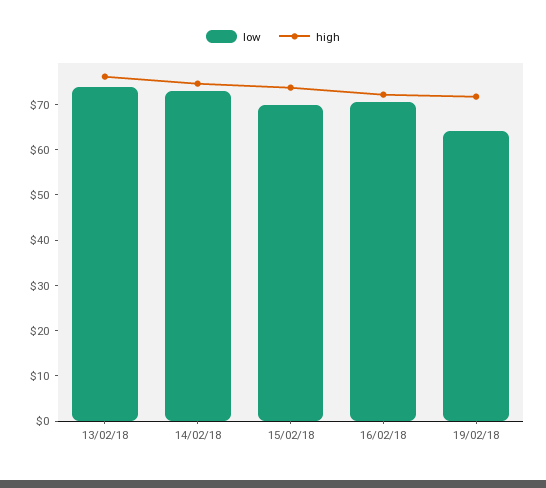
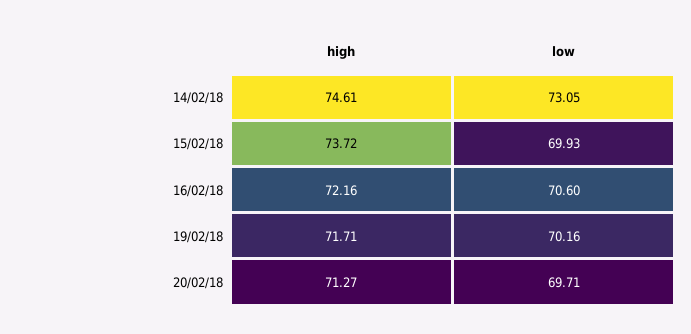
low, 13/02/18: 74 -> none
high, 13/02/18: 76 -> none
low, 19/02/18: 64 -> 70.16
high, 20/02/18: none -> 71.27
low, 20/02/18: none -> 69.71

